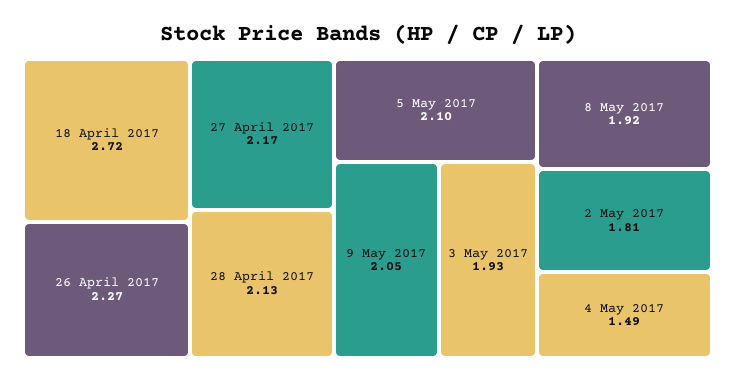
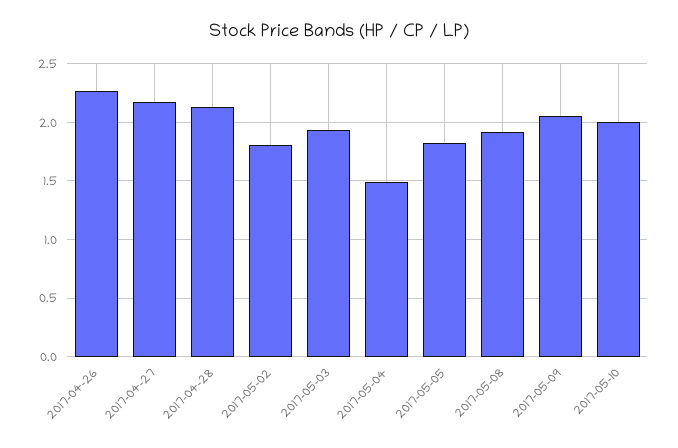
18 April 2017: 2.72 -> none
5 May 2017: 2.1 -> 1.8
2017-05-10: none -> 2

